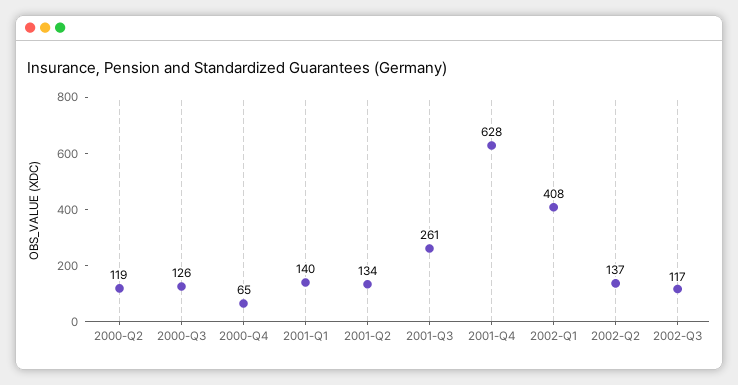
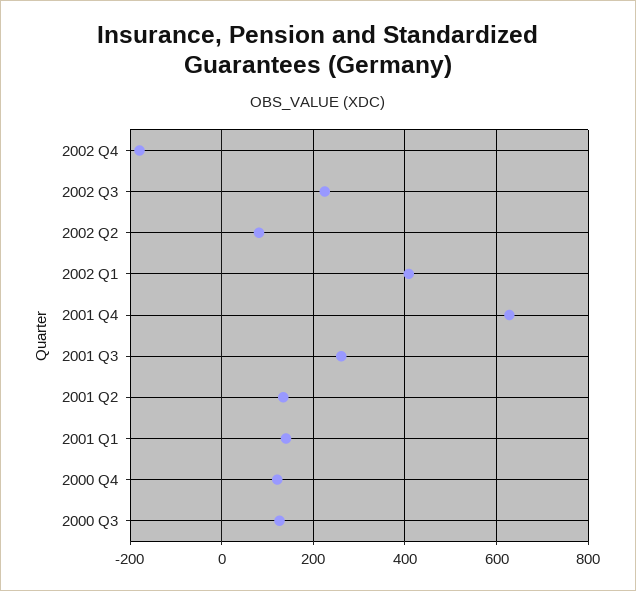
2000-Q2: 119 -> none
2000-Q4: 65 -> 120
2002-Q2: 137 -> 80
2002-Q3: 117 -> 220
2002 Q4: none -> -180

